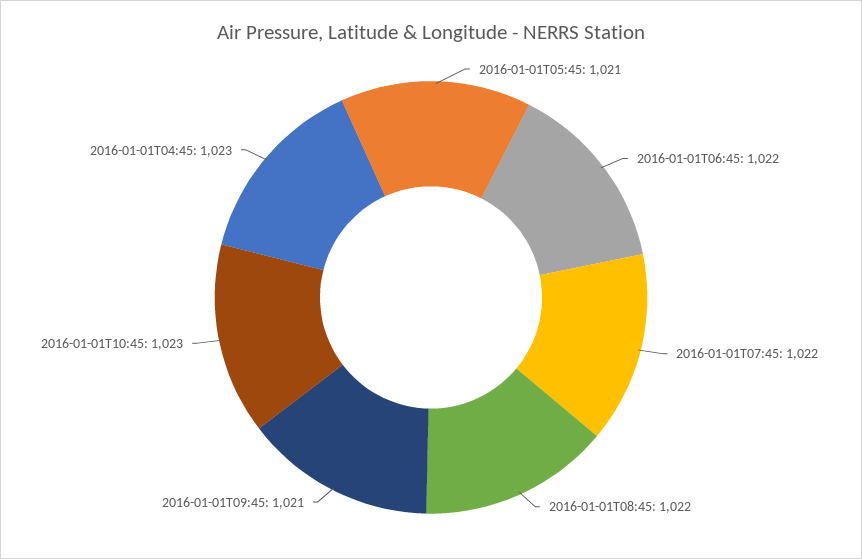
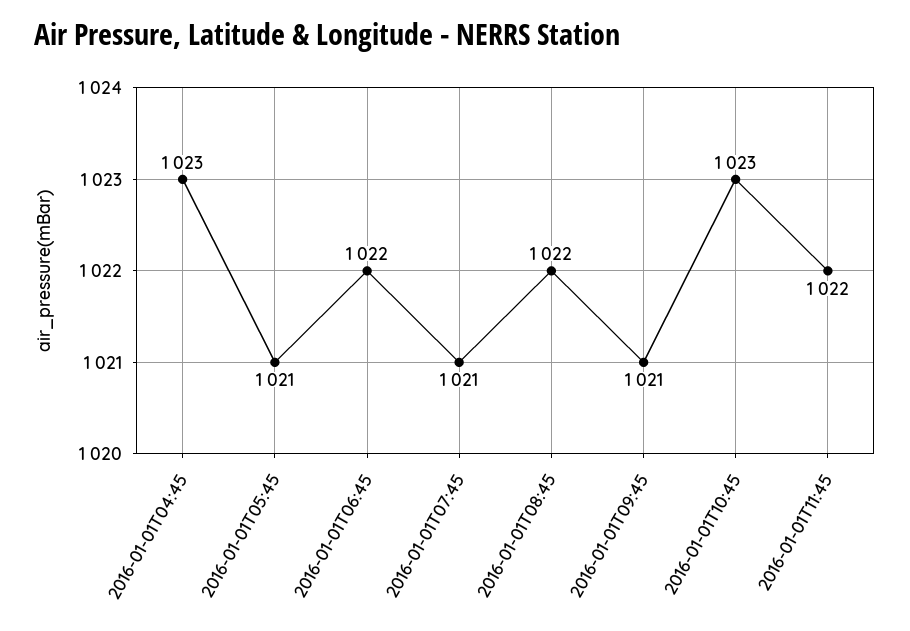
2016-01-01T07:45: 1022 -> 1021
2016-01-01T11:45: none -> 1022

